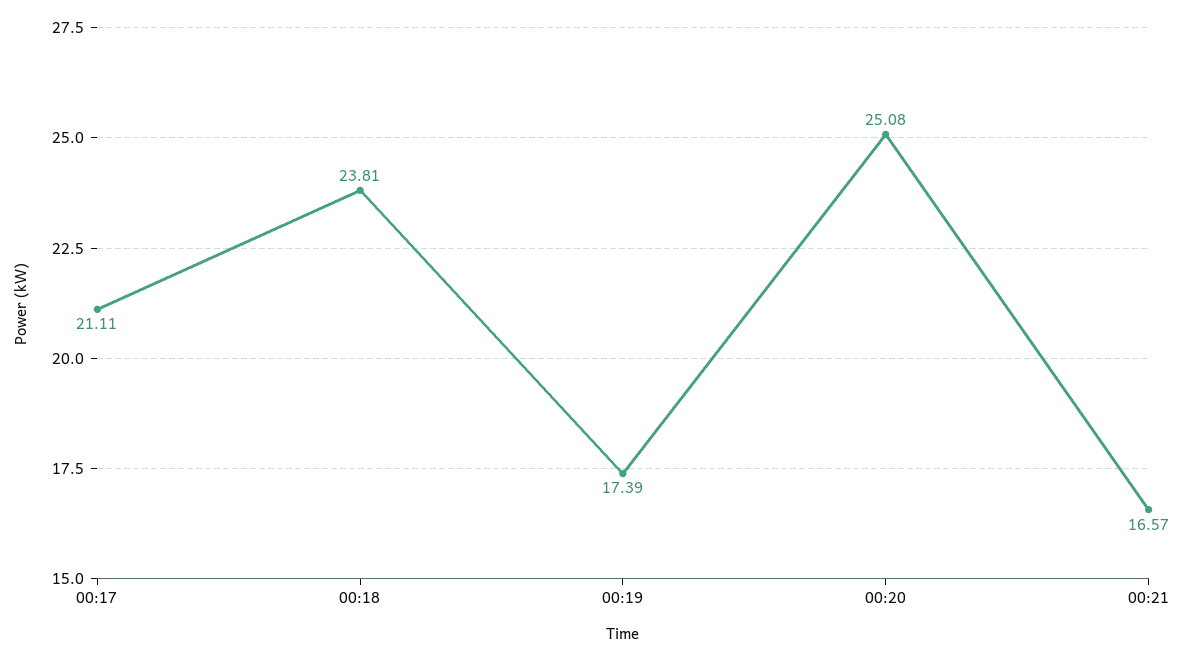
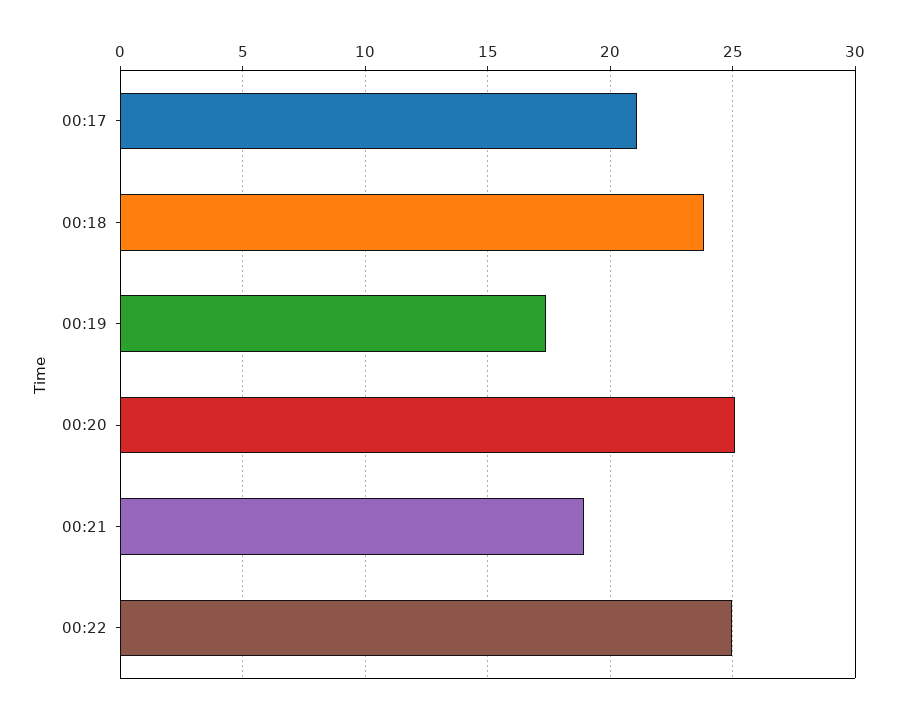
00:21: 16.57 -> 19
00:22: none -> 25

